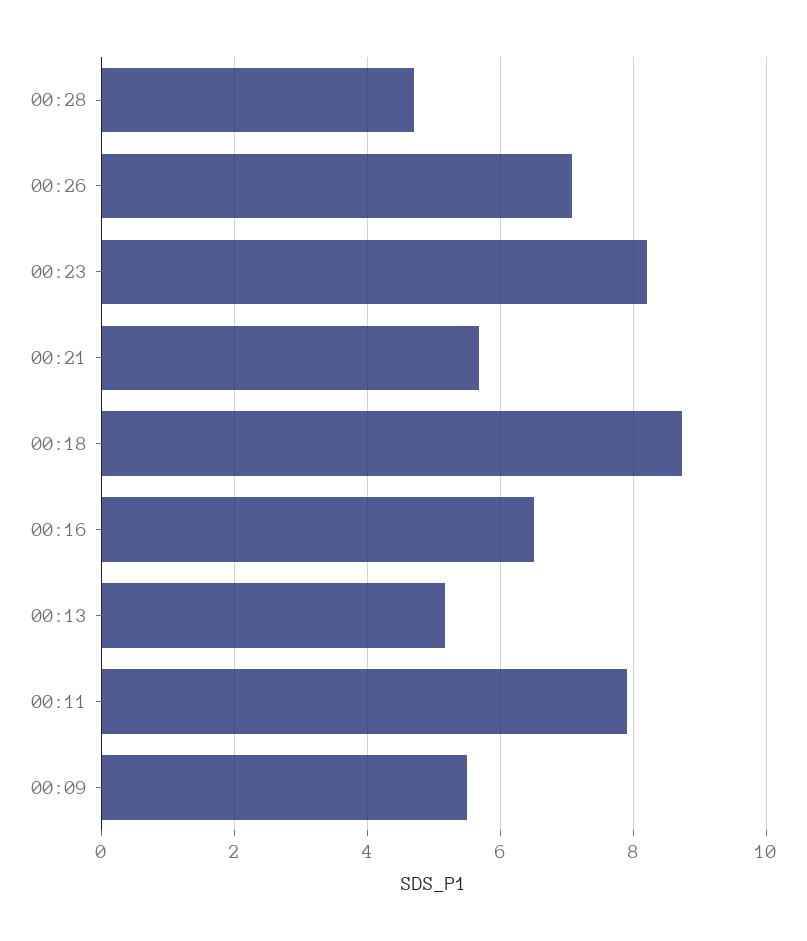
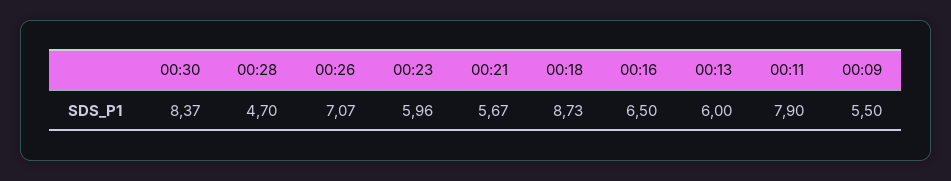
00:23: 8.2 -> 5.96
00:13: 5.2 -> 6
00:30: none -> 8.37

